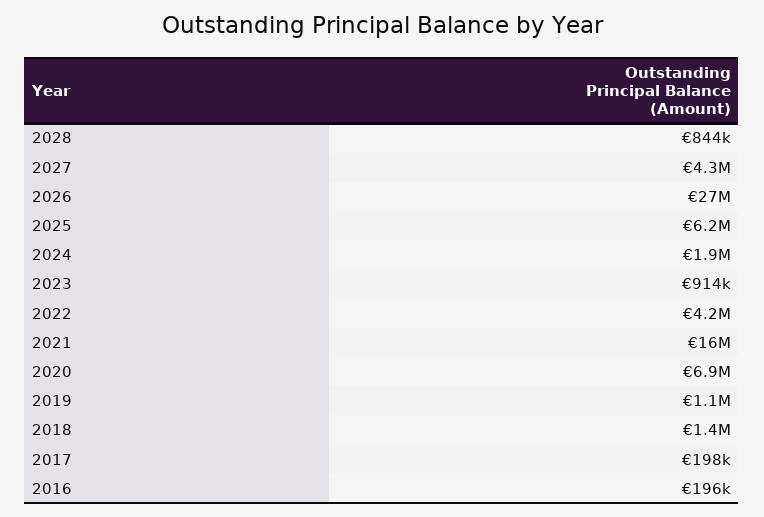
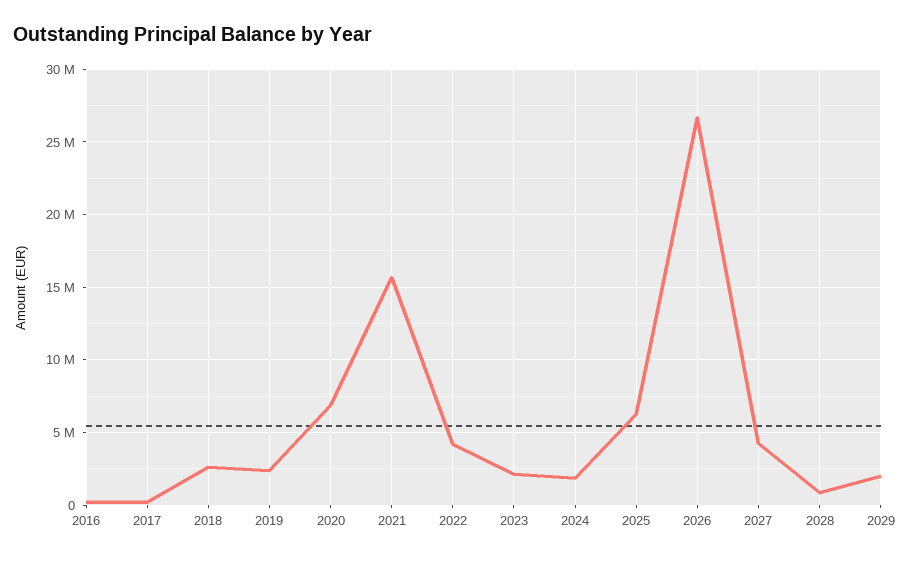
2023: 914000 -> 2000000
2019: 1100000 -> 2500000
2018: 1400000 -> 2500000
2029: none -> 2000000

